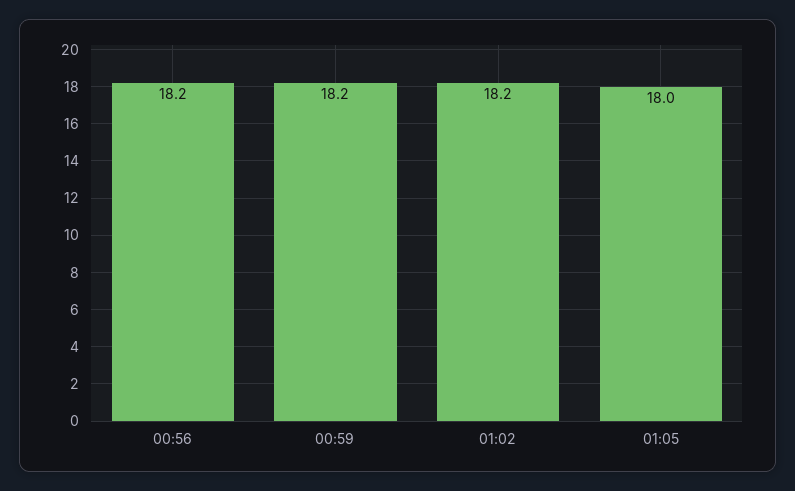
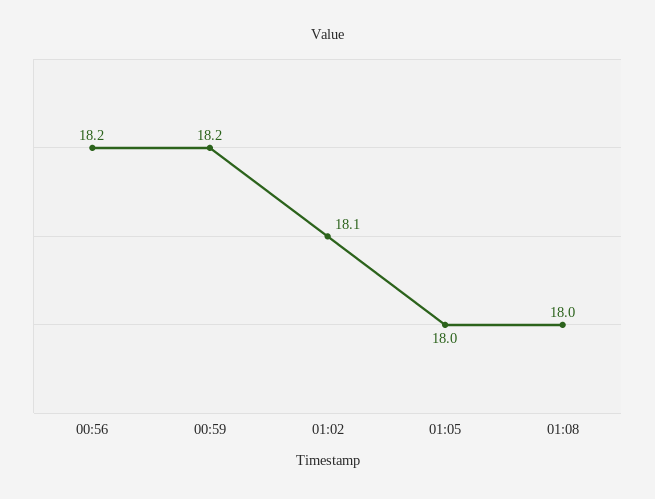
01:02: 18.2 -> 18.1
01:08: none -> 18

